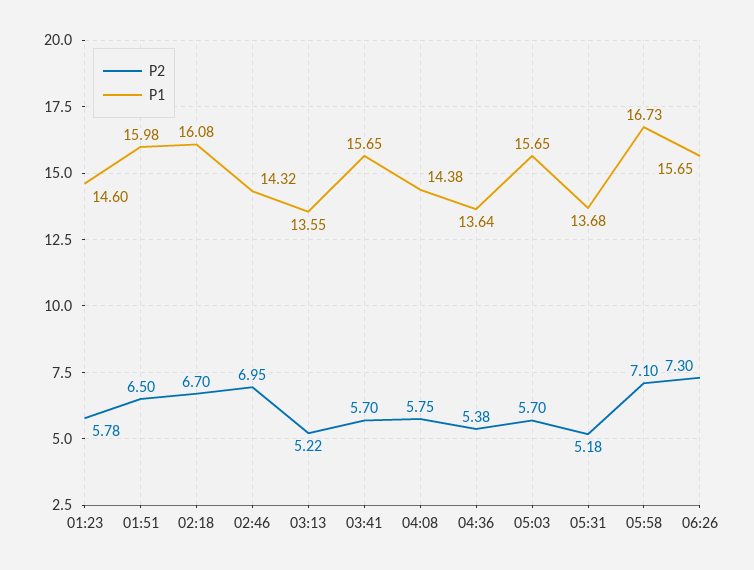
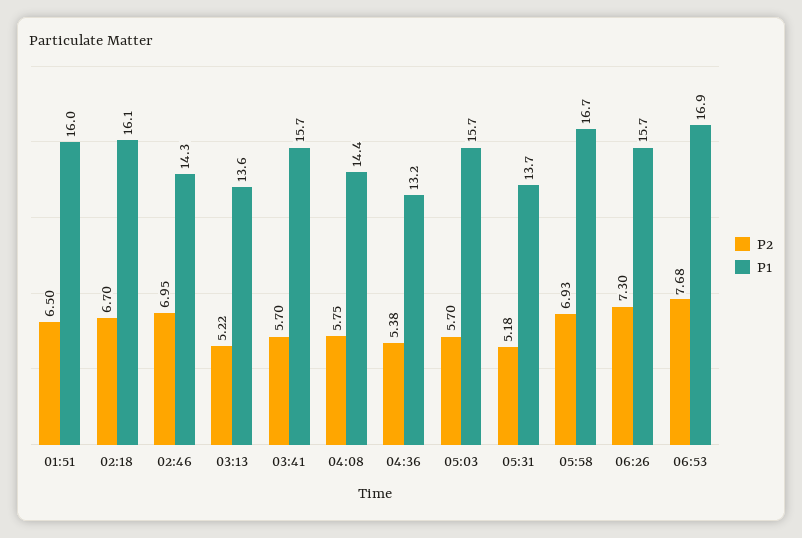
P2, 01:23: 5.78 -> none
P1, 01:23: 14.6 -> none
P1, 04:36: 13.64 -> 13.2
P2, 05:58: 7.1 -> 6.93
P2, 06:53: none -> 7.68
P1, 06:53: none -> 16.9

